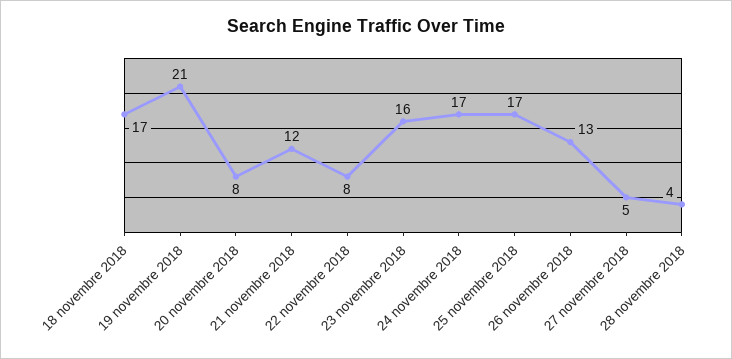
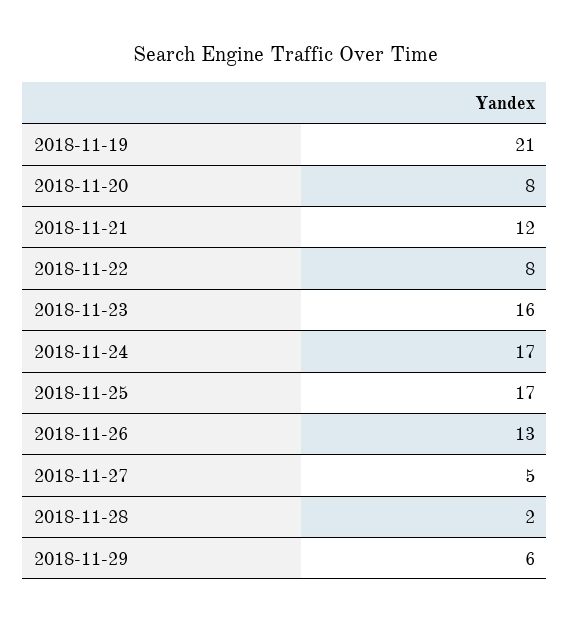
18 novembre 2018: 17 -> none
28 novembre 2018: 4 -> 2
2018-11-29: none -> 6

